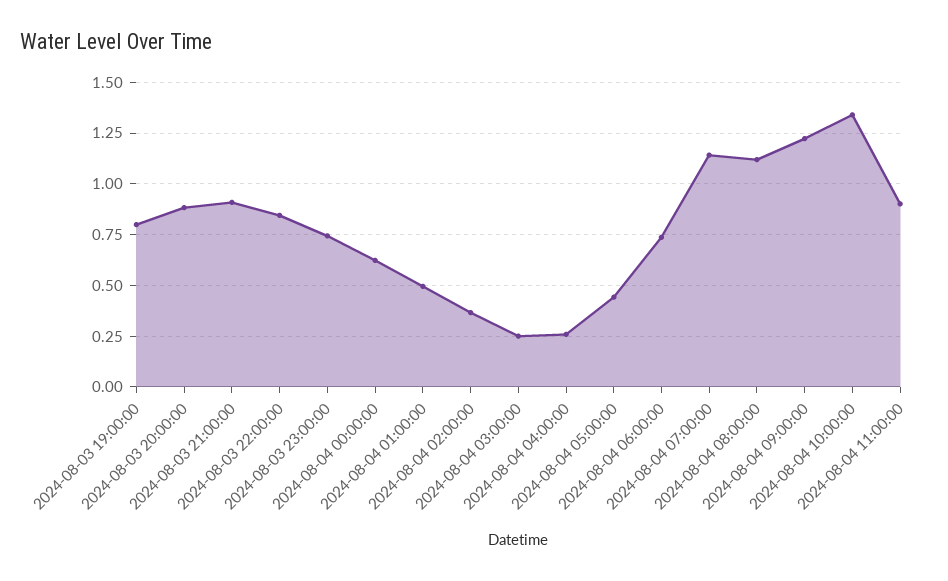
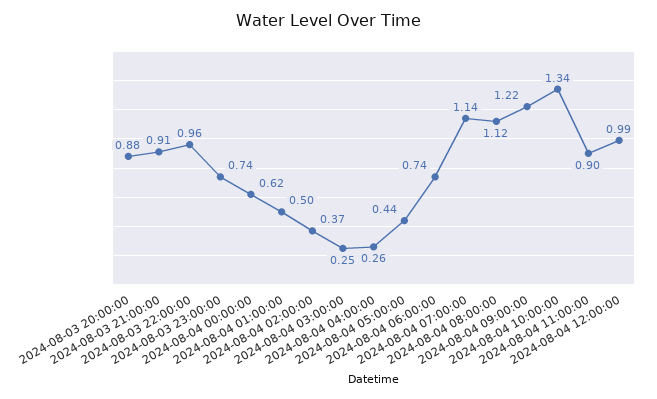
2024-08-03 19:00:00: 0.8 -> none
2024-08-03 22:00:00: 0.85 -> 0.96
2024-08-04 12:00:00: none -> 0.99

